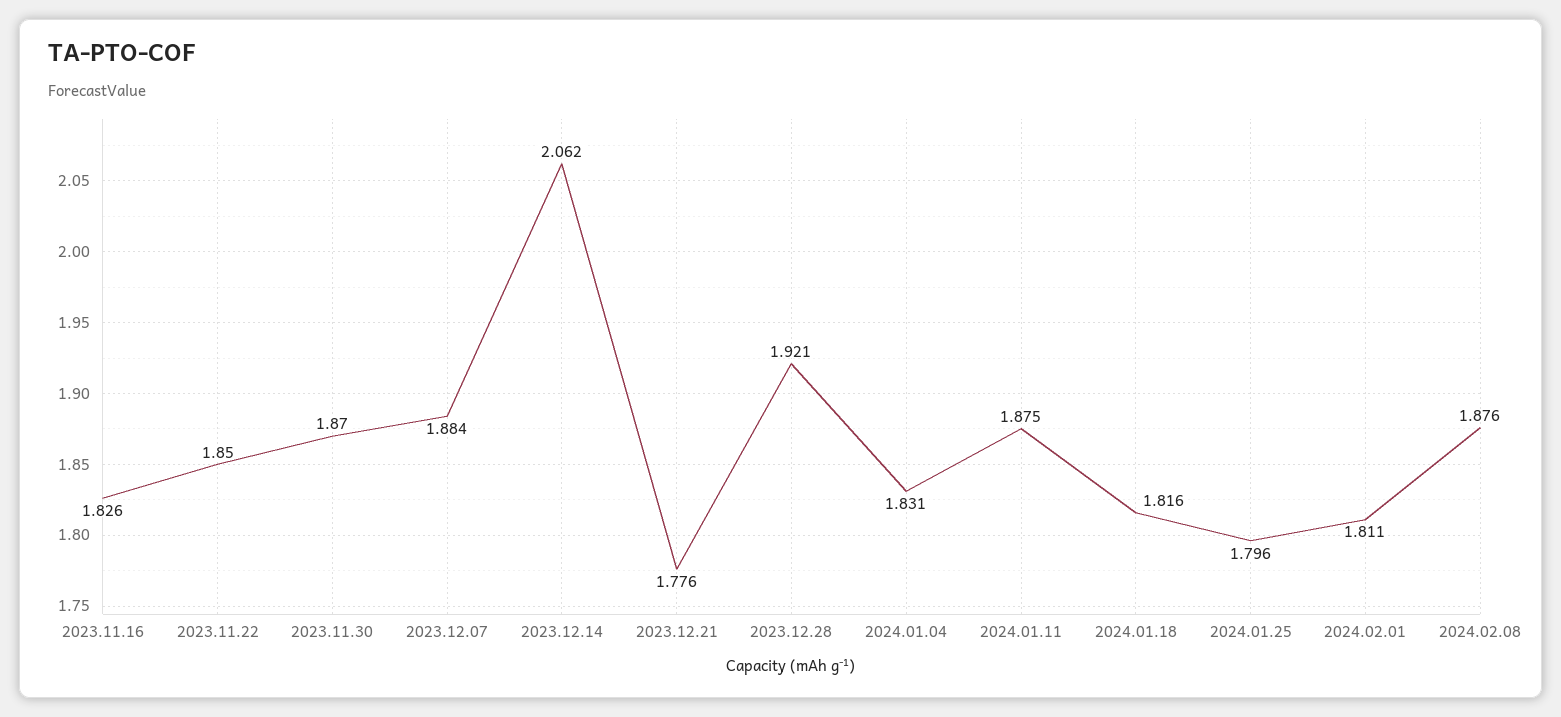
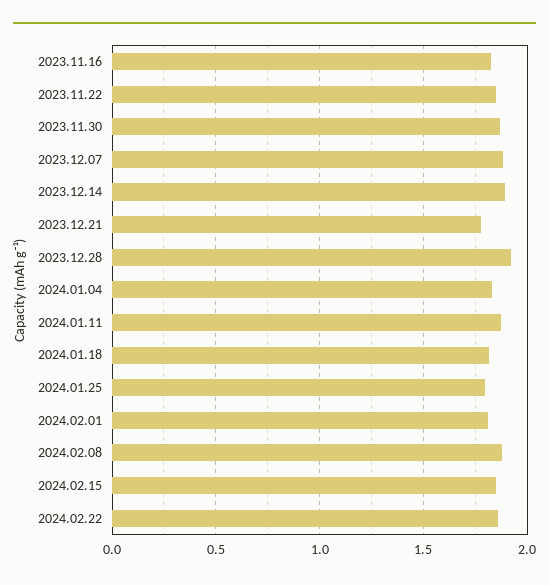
2023.12.14: 2.062 -> 1.9
2024.02.15: none -> 1.85
2024.02.22: none -> 1.85

